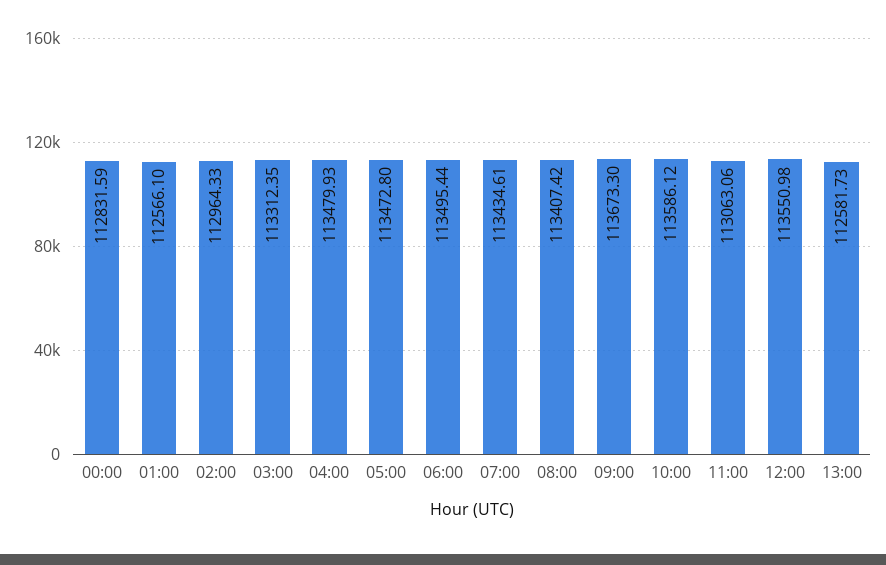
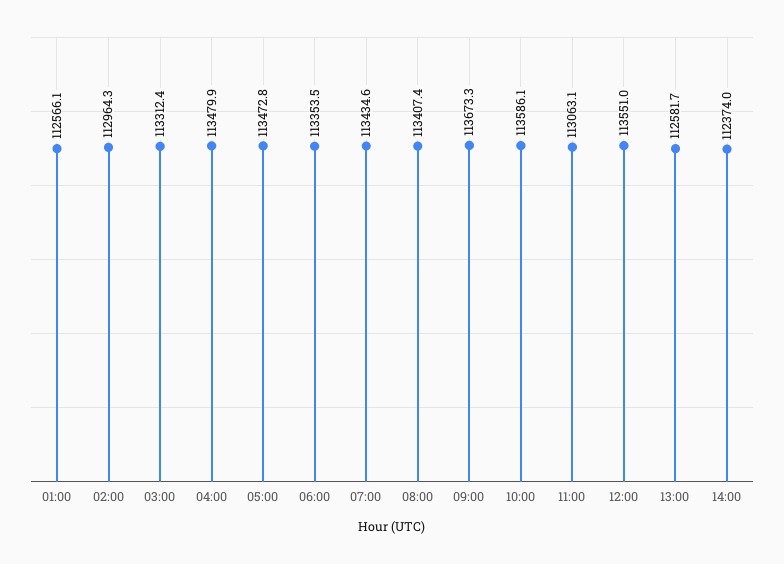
00:00: 112831.59 -> none
06:00: 113495.44 -> 113353.5
14:00: none -> 112374

